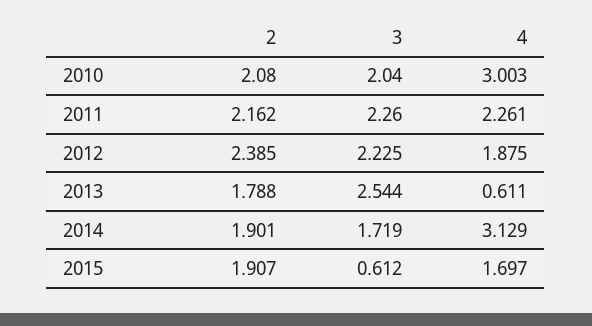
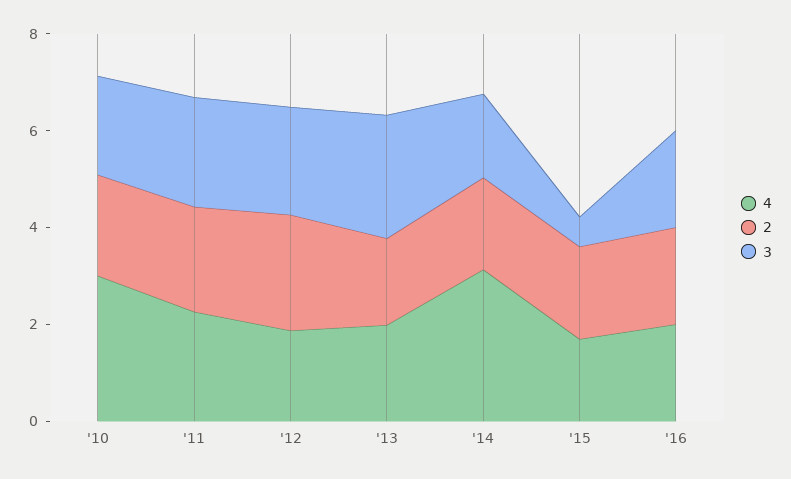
4, 2013: 0.611 -> 2
4, '16: none -> 2
2, '16: none -> 2
3, '16: none -> 2

